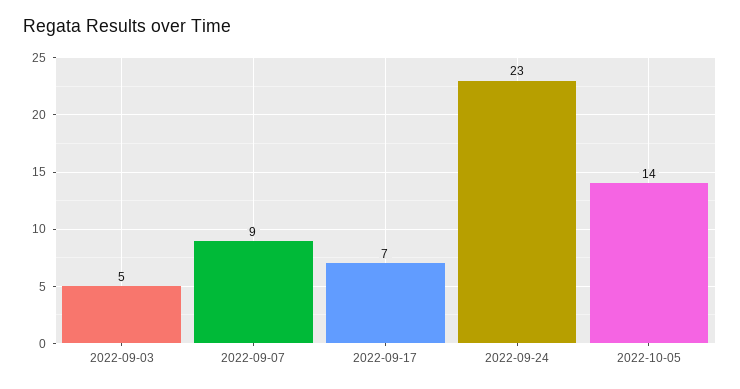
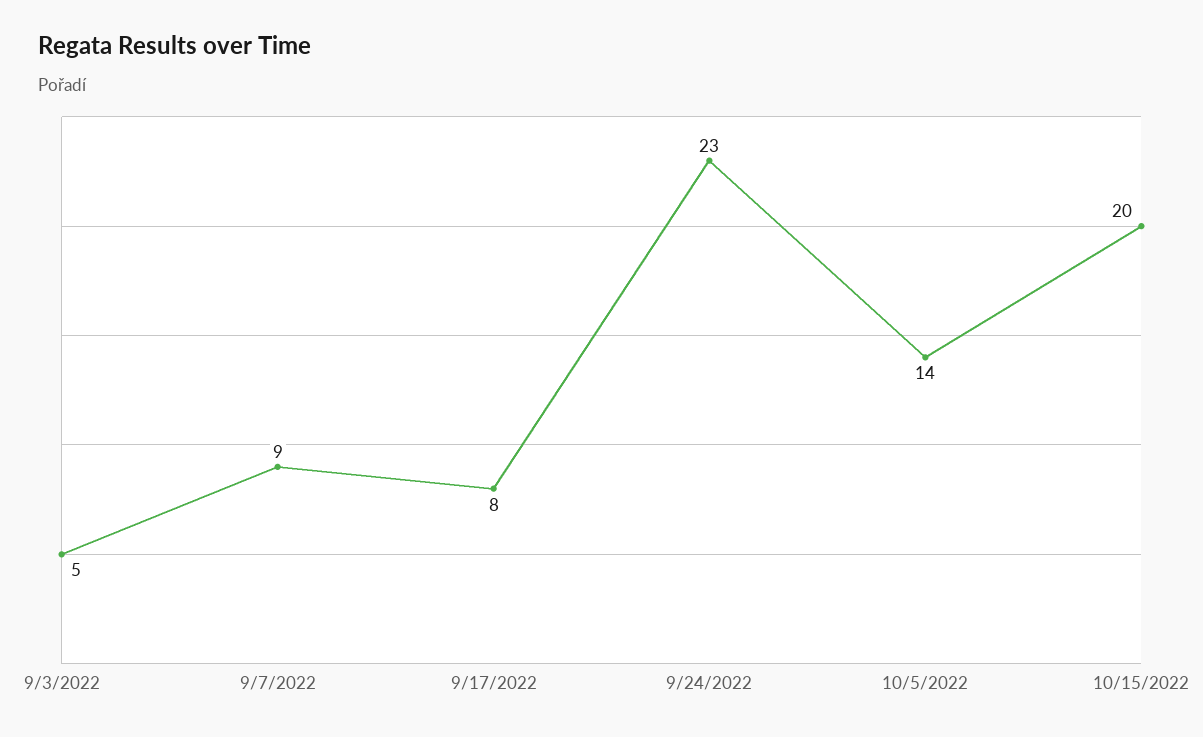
2022-09-17: 7 -> 8
10/15/2022: none -> 20

